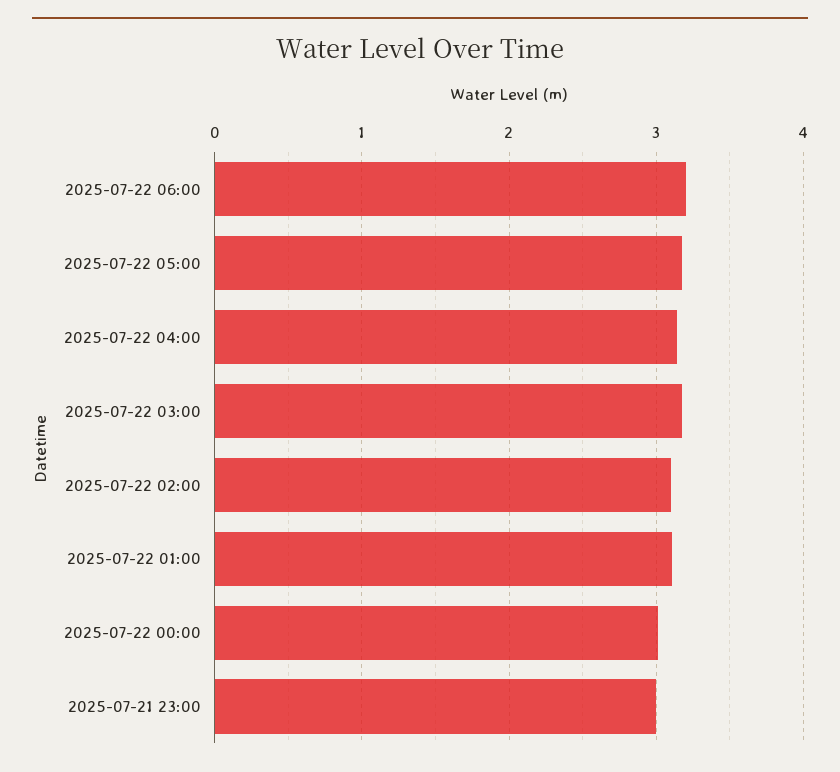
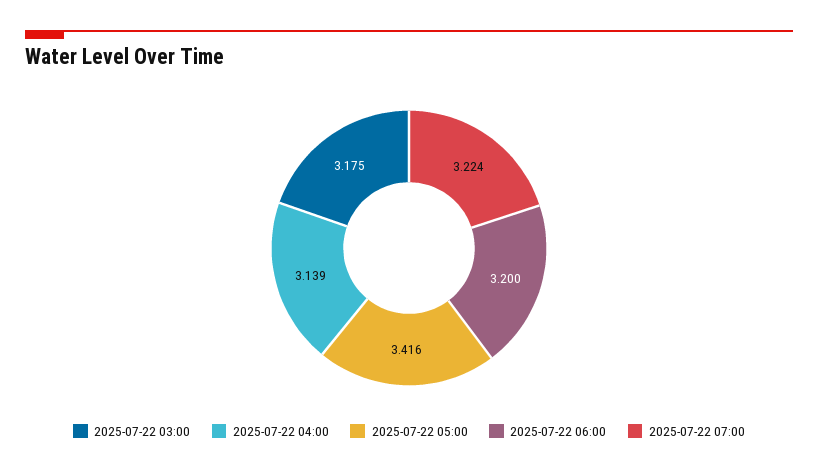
2025-07-22 05:00: 3.2 -> 3.416
2025-07-22 02:00: 3.1 -> none
2025-07-22 01:00: 3.1 -> none
2025-07-22 00:00: 3 -> none
2025-07-21 23:00: 3 -> none
2025-07-22 07:00: none -> 3.224

